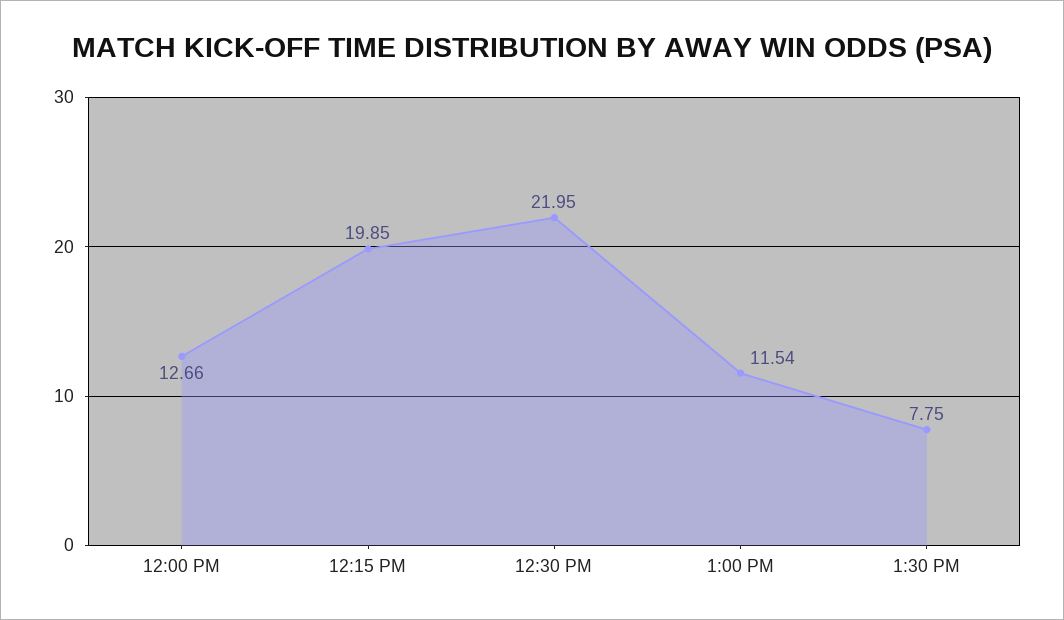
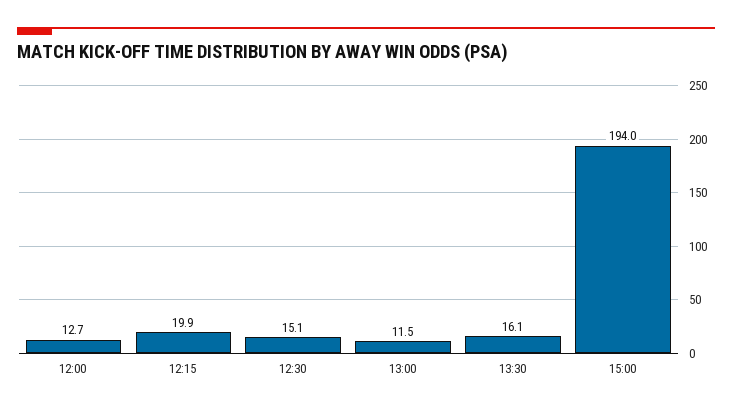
12:30 PM: 21.95 -> 15.1
1:30 PM: 7.75 -> 16.1
15:00: none -> 194

